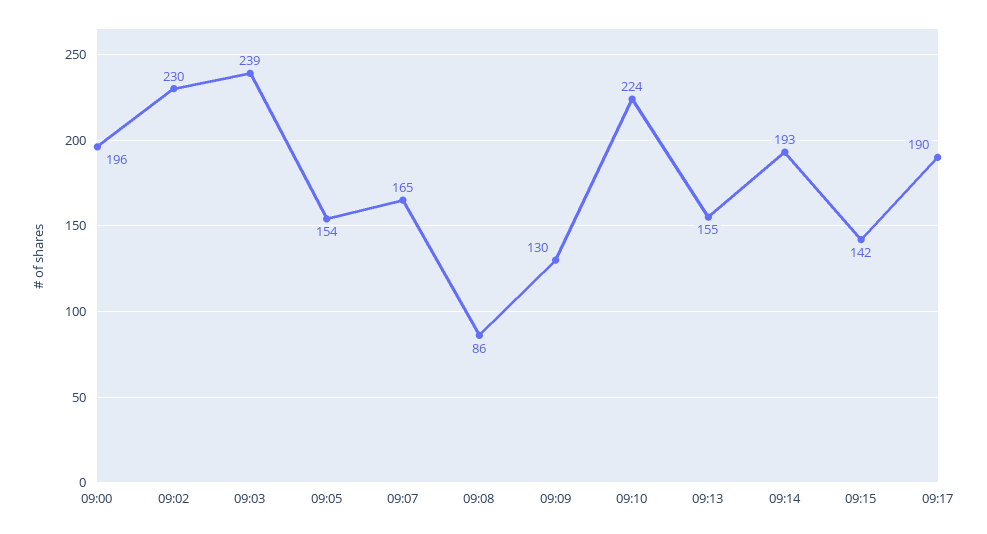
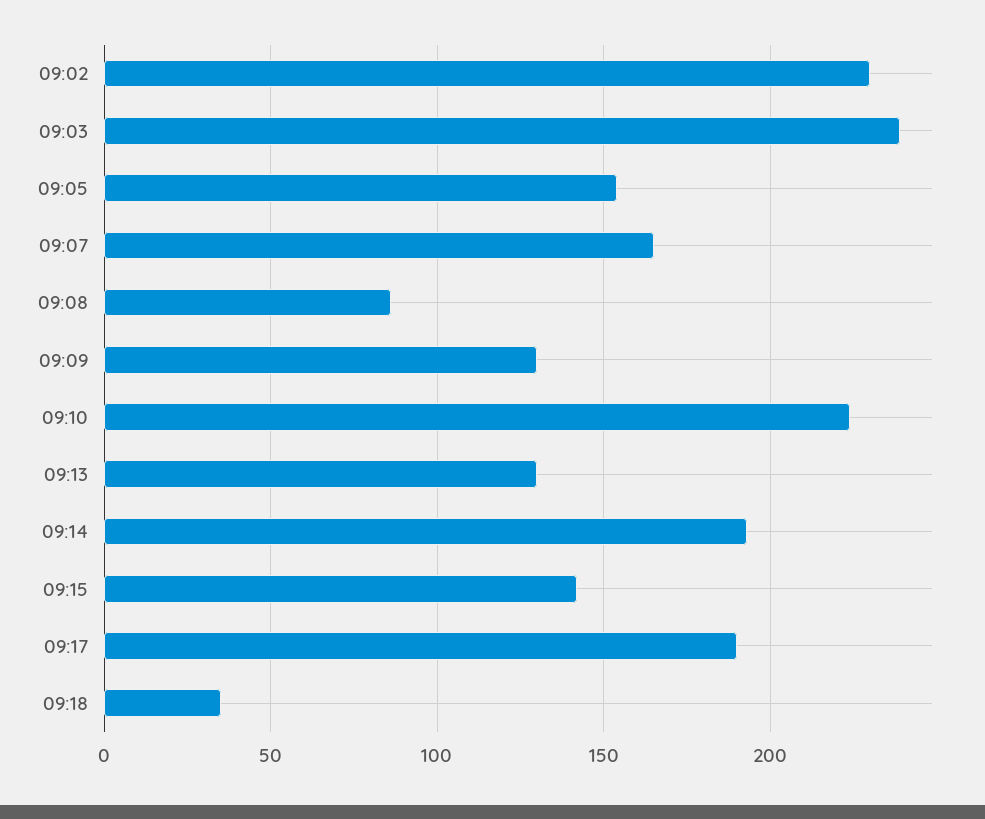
09:00: 196 -> none
09:13: 155 -> 130
09:18: none -> 35

